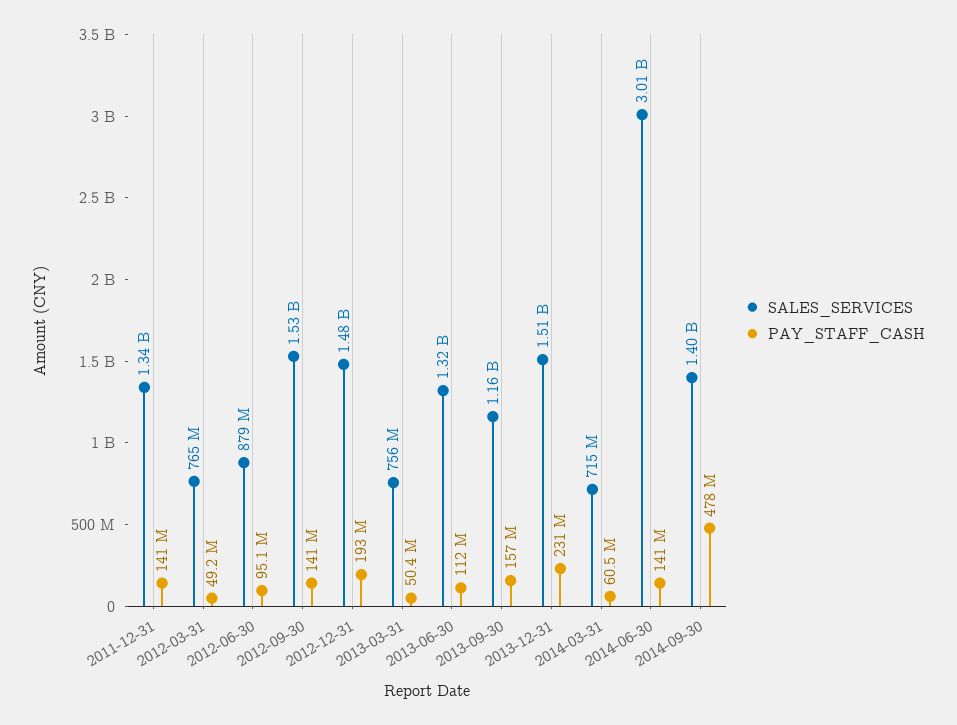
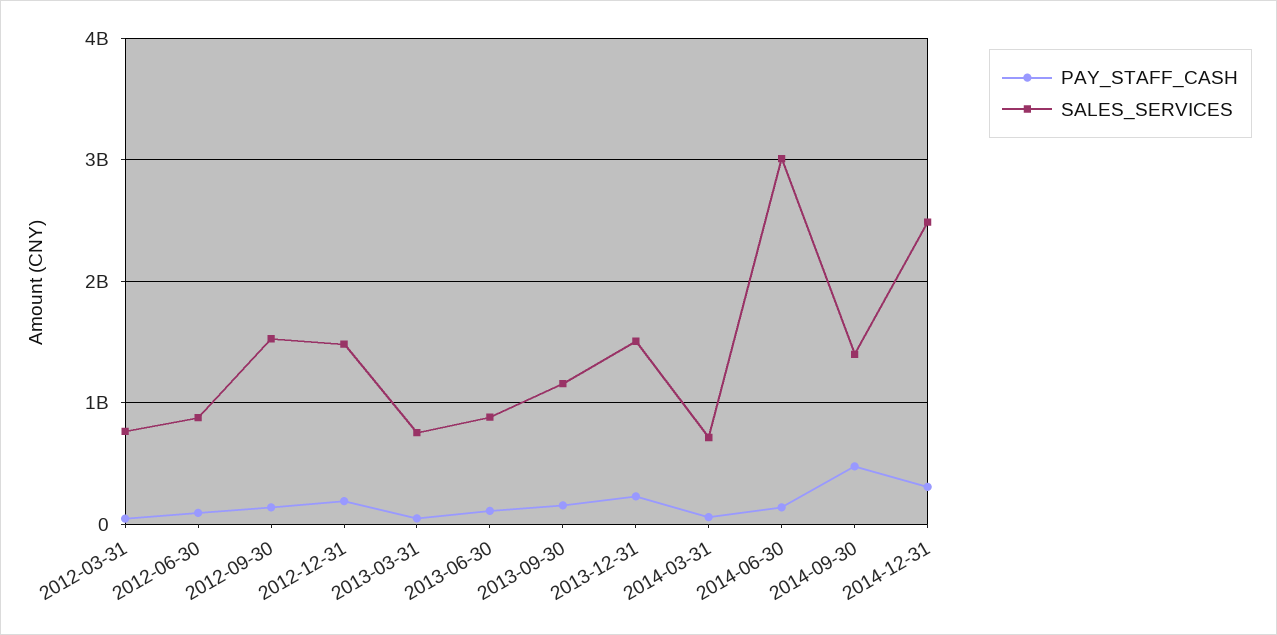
SALES_SERVICES, 2011-12-31: 1340000000 -> none
PAY_STAFF_CASH, 2011-12-31: 141000000 -> none
SALES_SERVICES, 2013-06-30: 1320000000 -> 900000000
PAY_STAFF_CASH, 2014-12-31: none -> 300000000
SALES_SERVICES, 2014-12-31: none -> 2500000000

